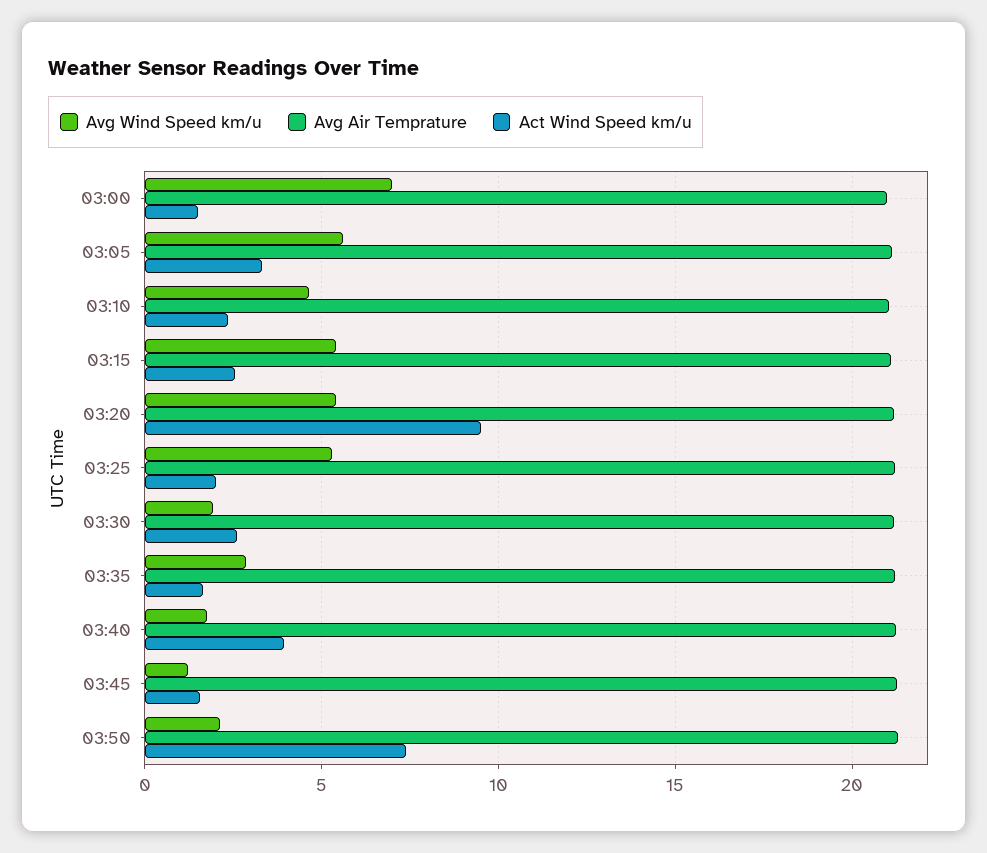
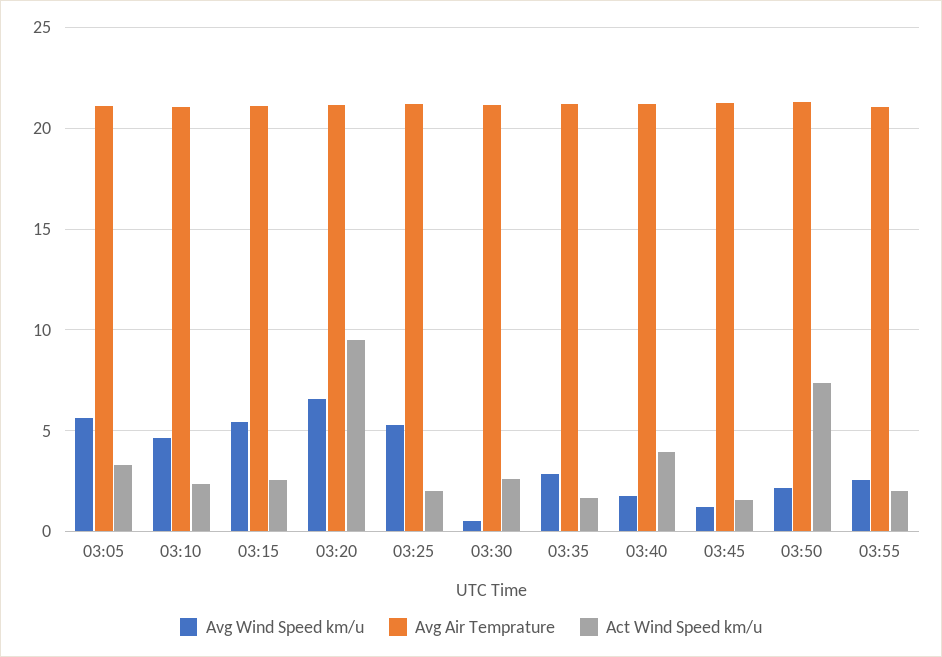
Avg Wind Speed km/u, 03:00: 7 -> none
Avg Air Temprature, 03:00: 21 -> none
Act Wind Speed km/u, 03:00: 1.5 -> none
Avg Wind Speed km/u, 03:20: 5.5 -> 6.5
Avg Wind Speed km/u, 03:30: 2 -> 0.5
Avg Wind Speed km/u, 03:55: none -> 2.5
Avg Air Temprature, 03:55: none -> 21
Act Wind Speed km/u, 03:55: none -> 2

